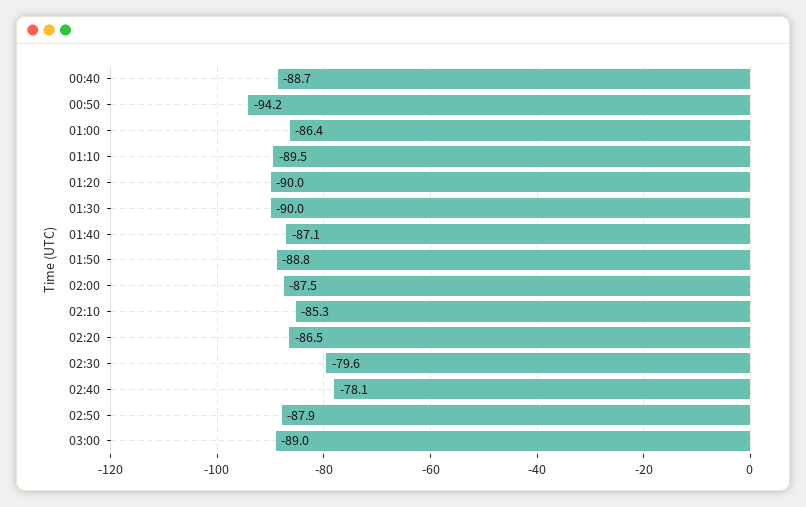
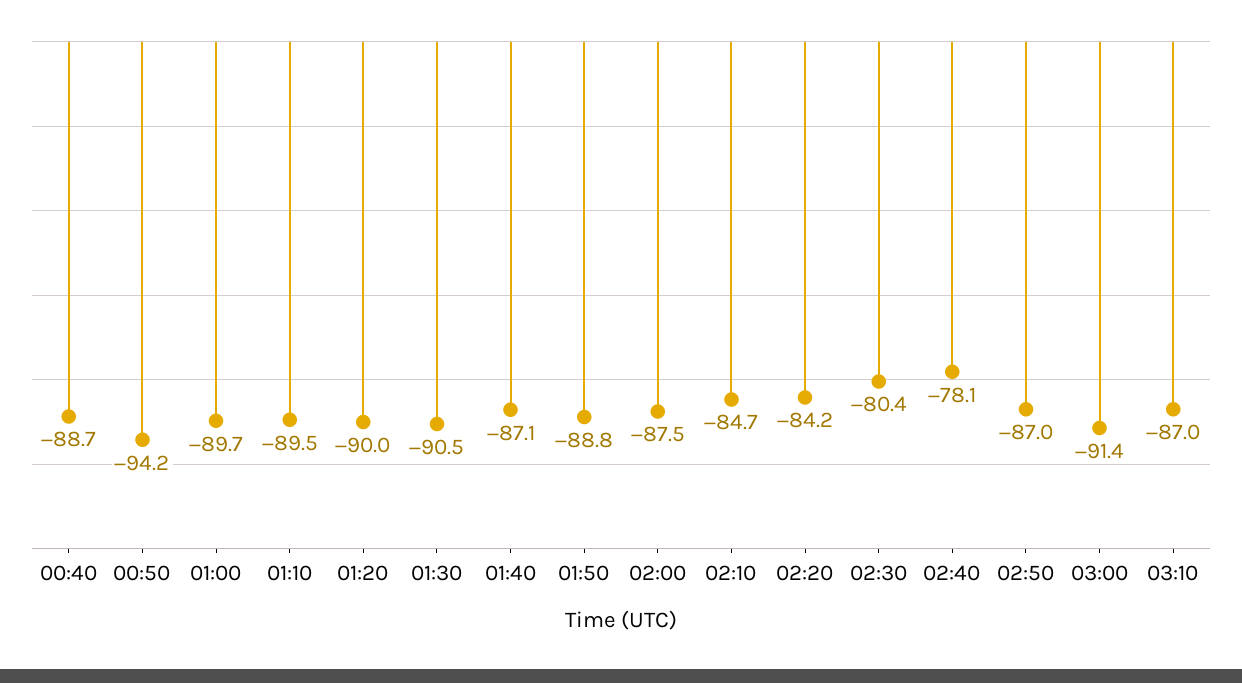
01:00: -86.4 -> -89.7
01:30: -90 -> -90.5
02:10: -85.3 -> -84.7
02:20: -86.5 -> -84.2
02:30: -79.6 -> -80.4
02:50: -87.9 -> -87
03:00: -89 -> -91.4
03:10: none -> -87

